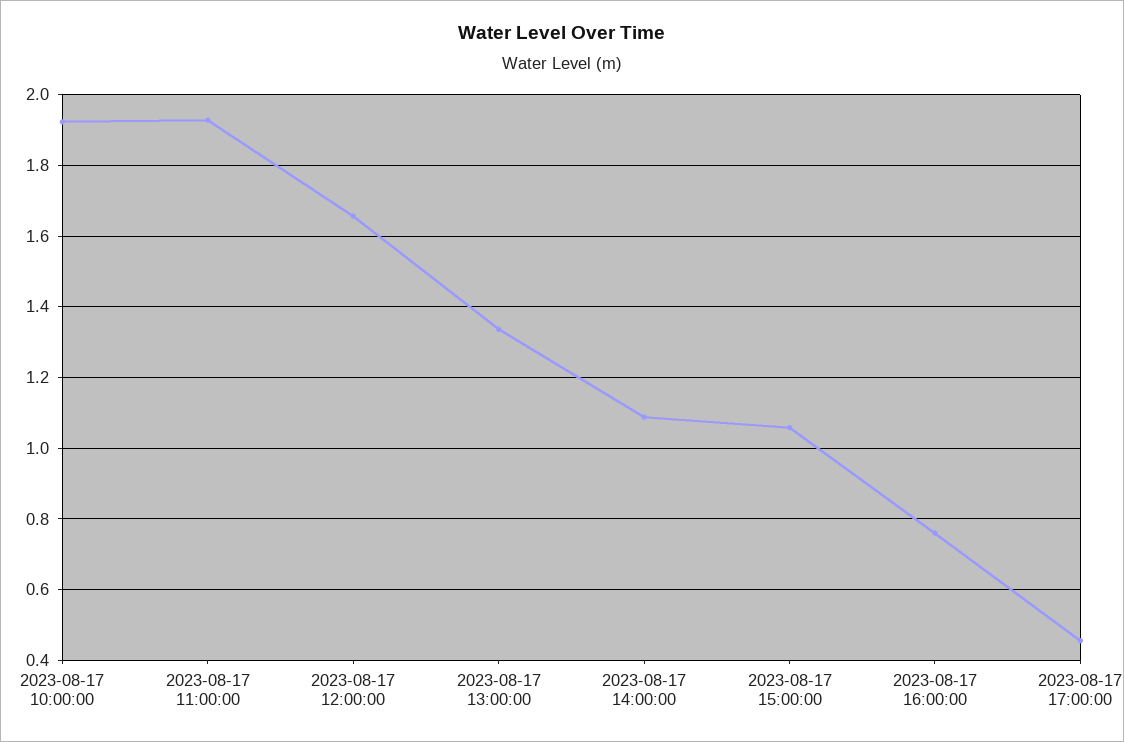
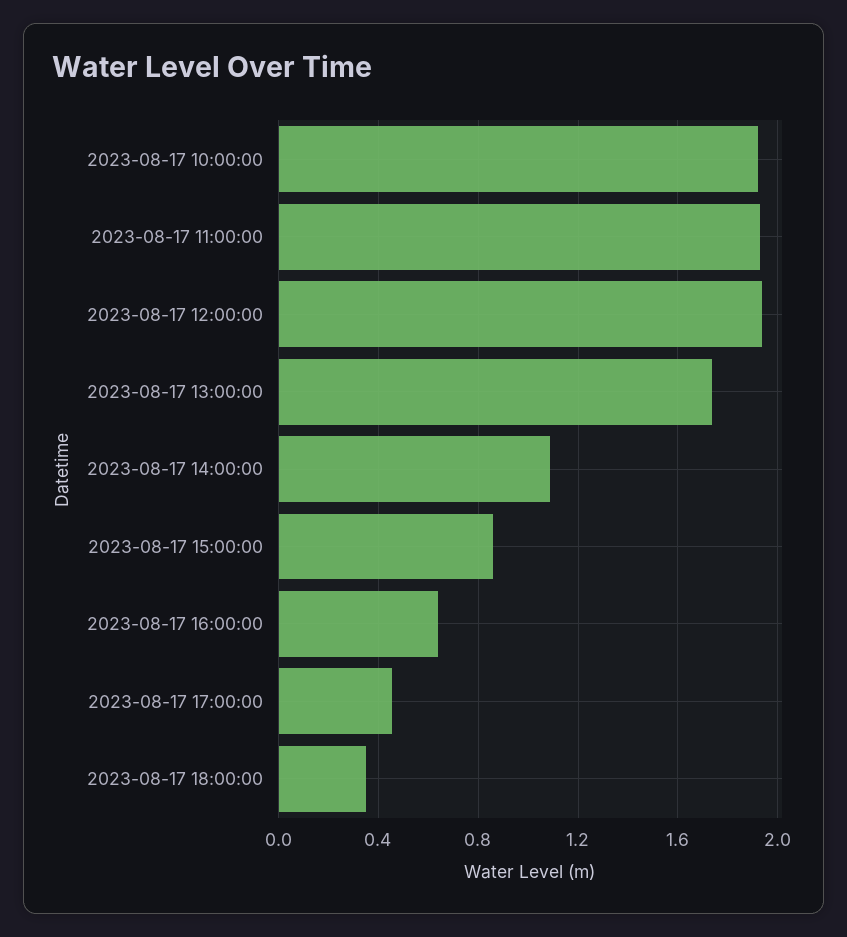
2023-08-17 12:00:00: 1.66 -> 1.95
2023-08-17 13:00:00: 1.34 -> 1.75
2023-08-17 15:00:00: 1.06 -> 0.85
2023-08-17 16:00:00: 0.76 -> 0.65
2023-08-17 18:00:00: none -> 0.35

